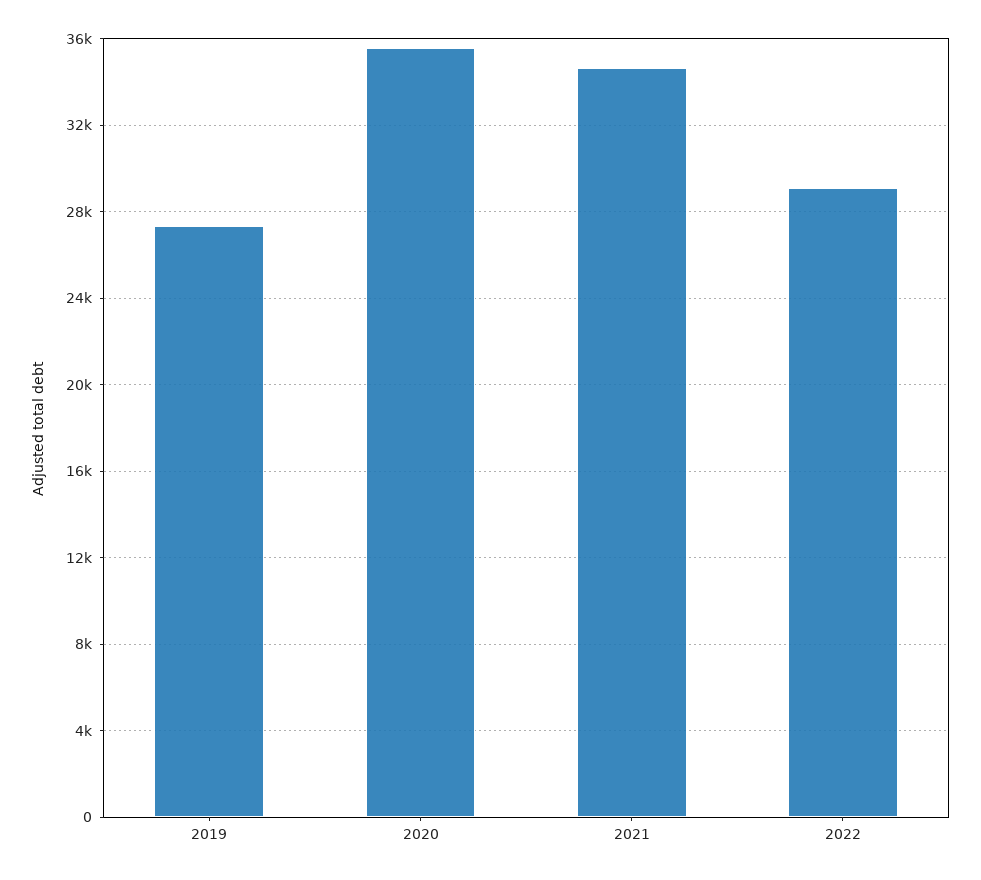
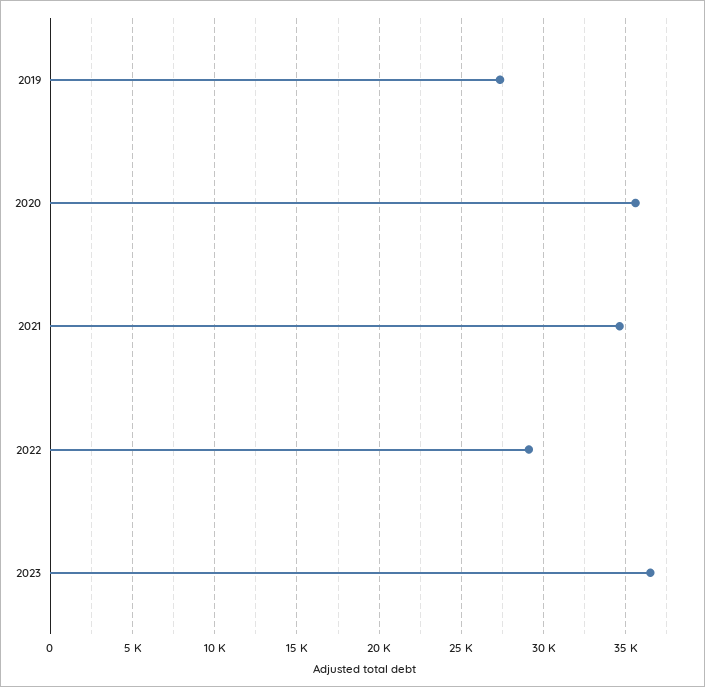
2023: none -> 36500

